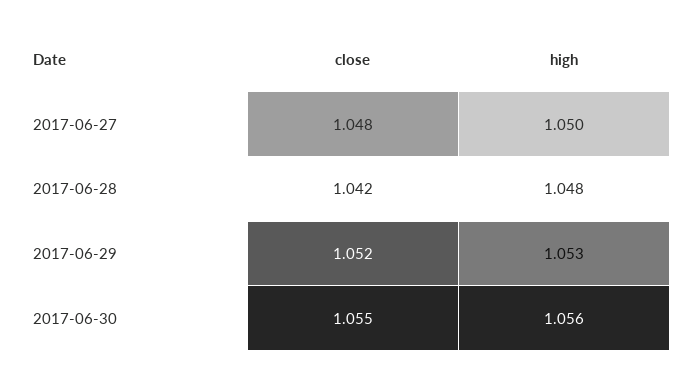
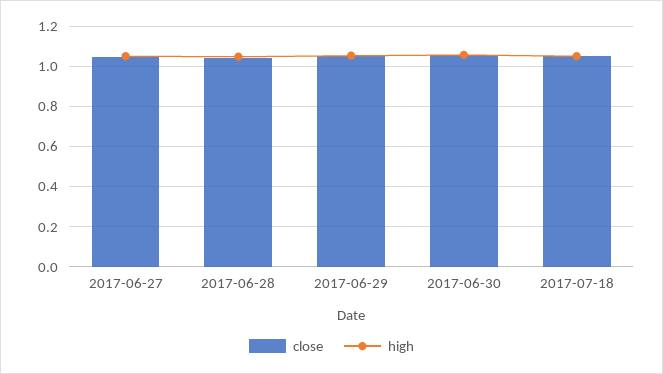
close, 2017-07-18: none -> 1.05
high, 2017-07-18: none -> 1.05

